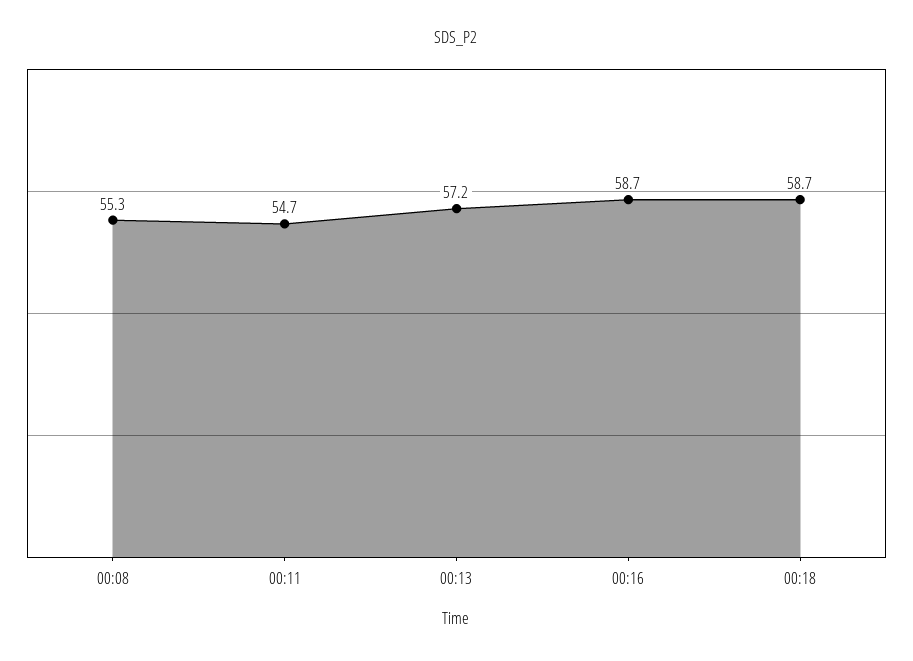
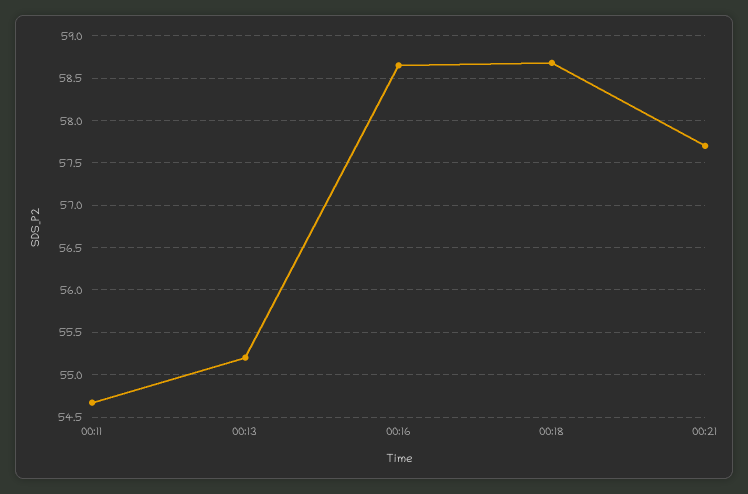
00:08: 55.3 -> none
00:13: 57.2 -> 55.2
00:21: none -> 57.7

